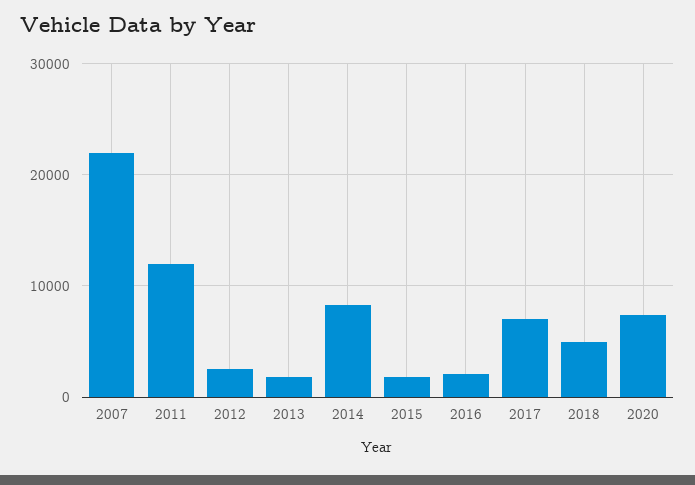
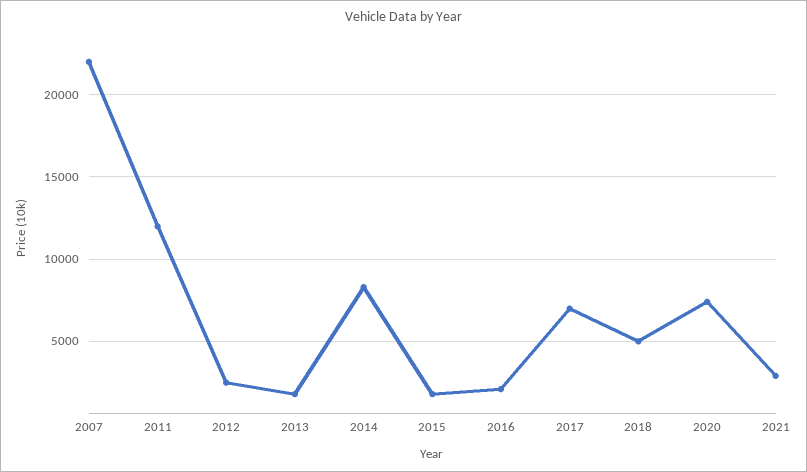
2021: none -> 3000

